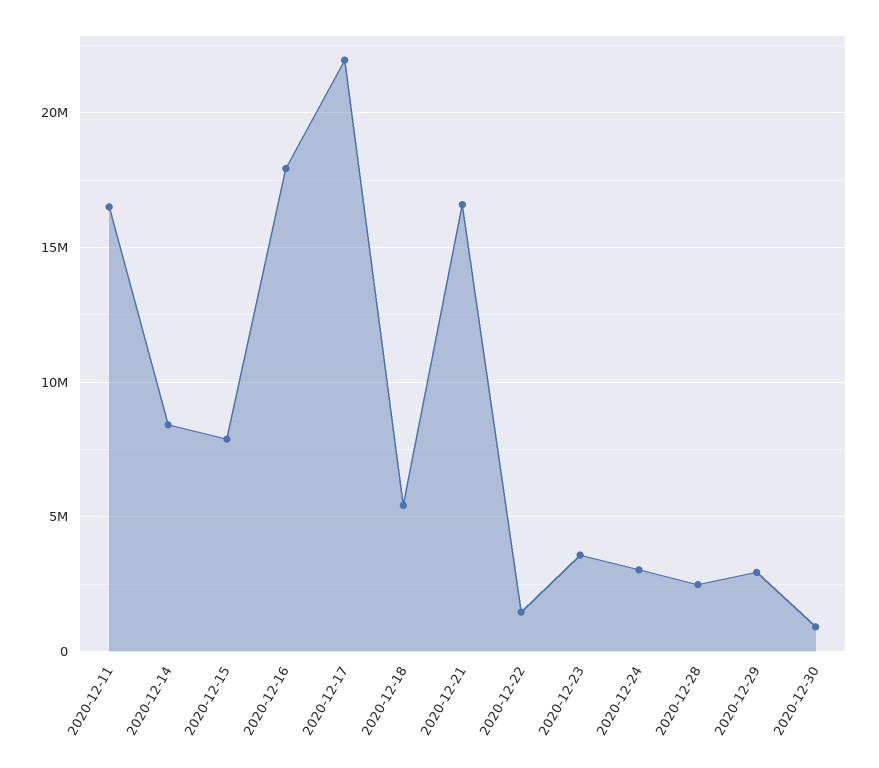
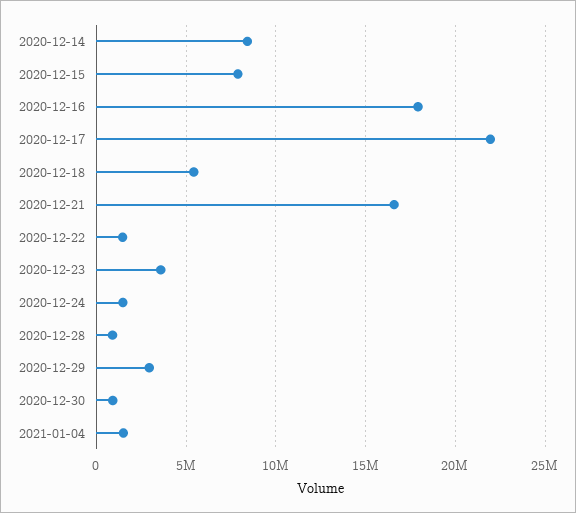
2020-12-11: 16500000 -> none
2020-12-24: 3000000 -> 1500000
2020-12-28: 2500000 -> 1000000
2021-01-04: none -> 1500000

